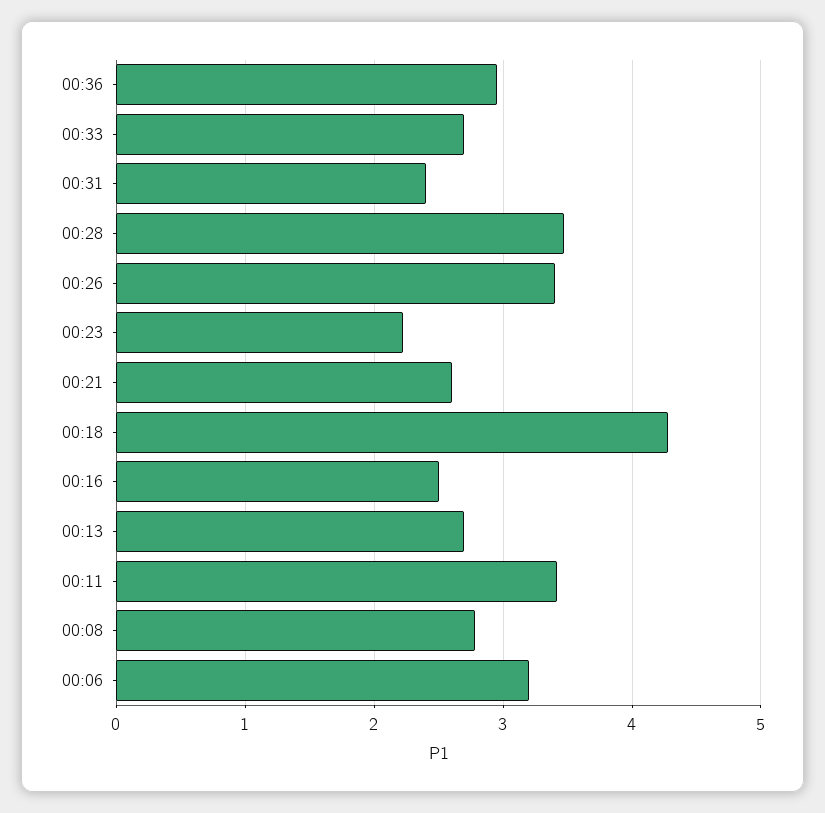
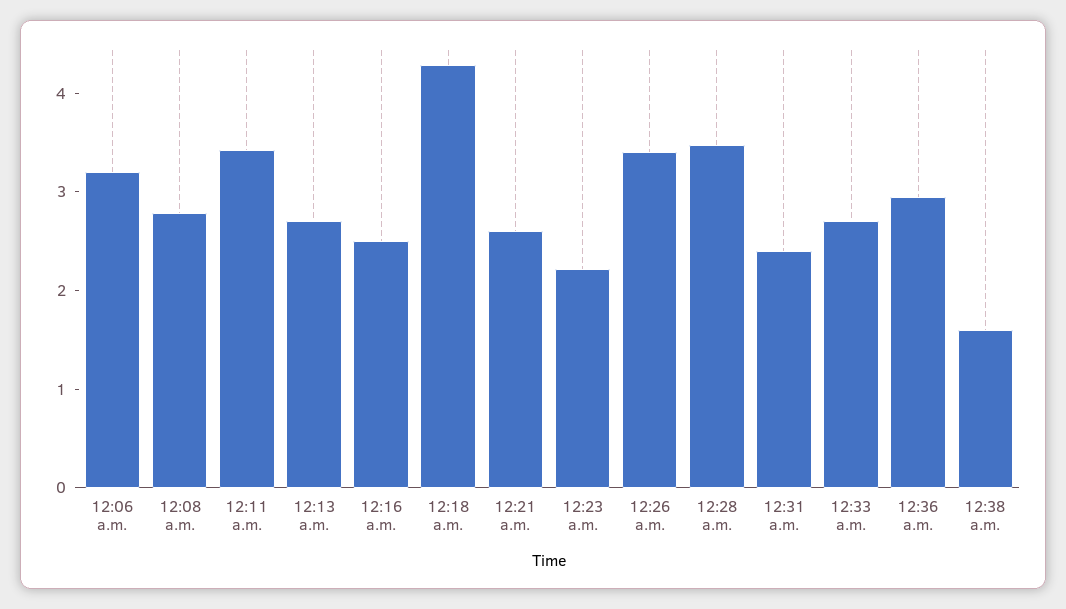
12:38 a.m.: none -> 1.6

